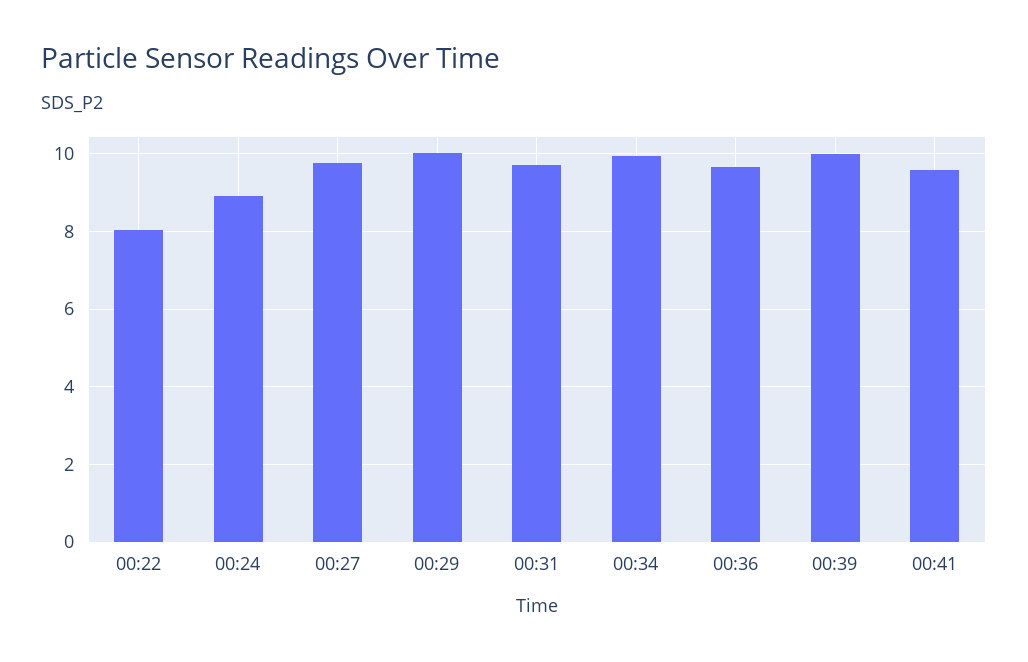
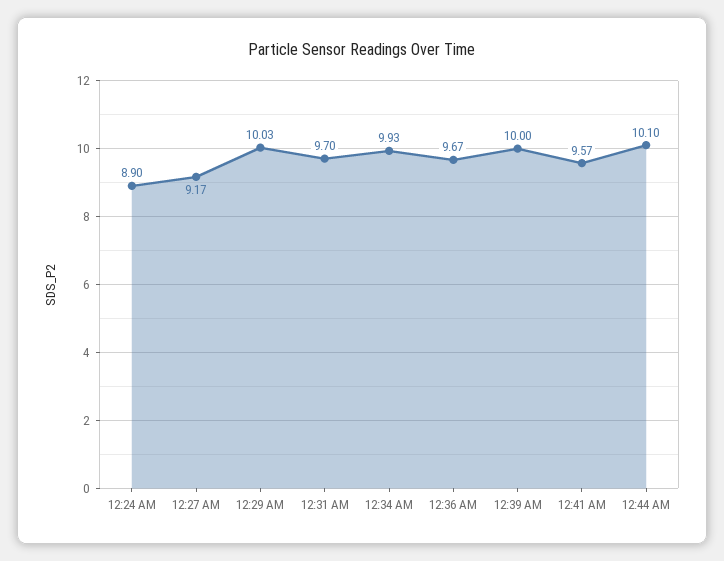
00:22: 8 -> none
00:27: 9.8 -> 9.17
12:44 AM: none -> 10.1

